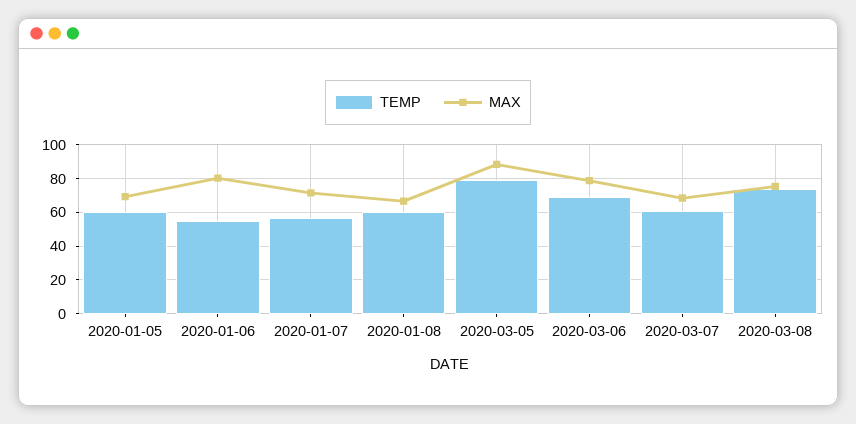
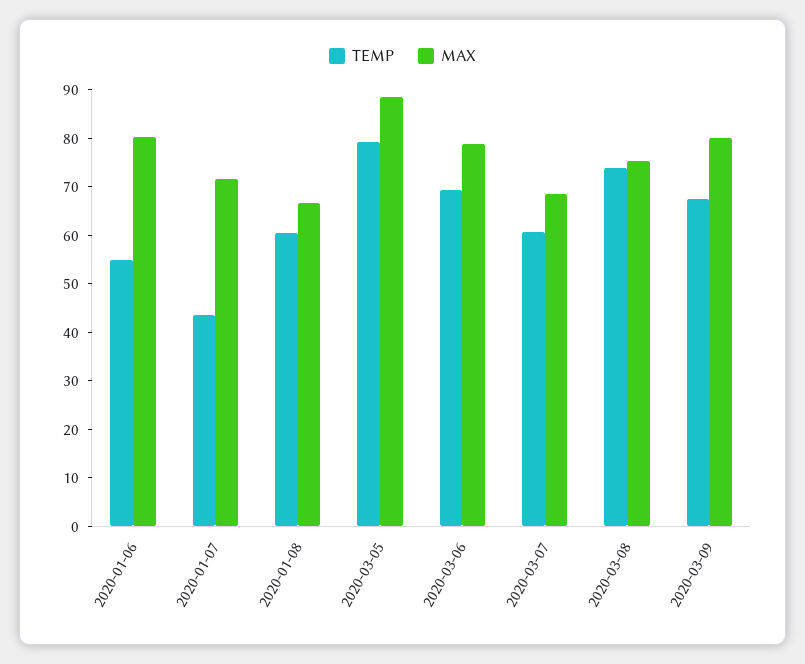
TEMP, 2020-01-05: 60 -> none
MAX, 2020-01-05: 70 -> none
TEMP, 2020-01-07: 55 -> 44
TEMP, 2020-03-09: none -> 68
MAX, 2020-03-09: none -> 80

